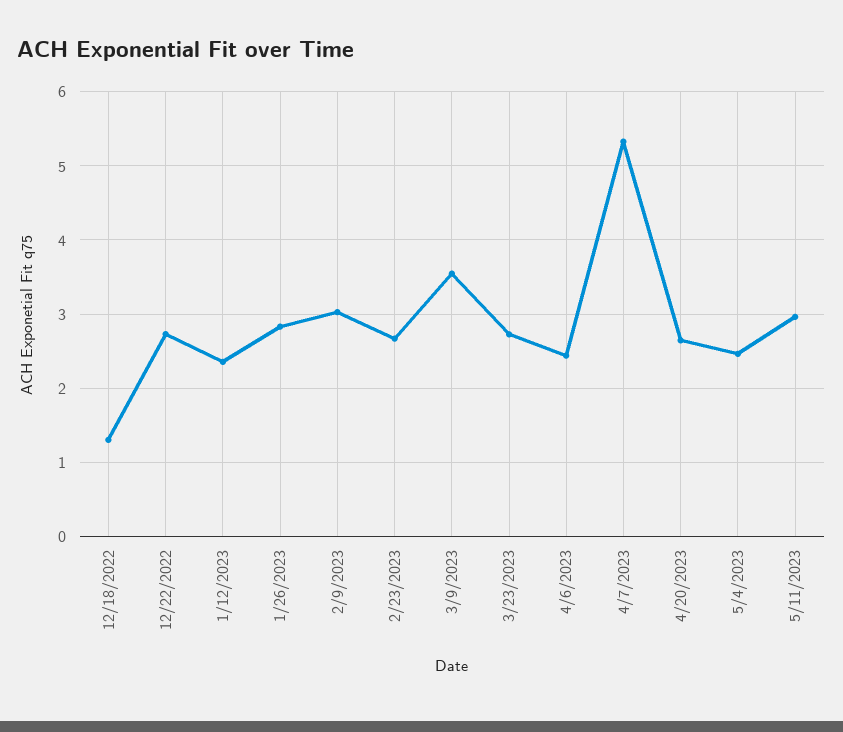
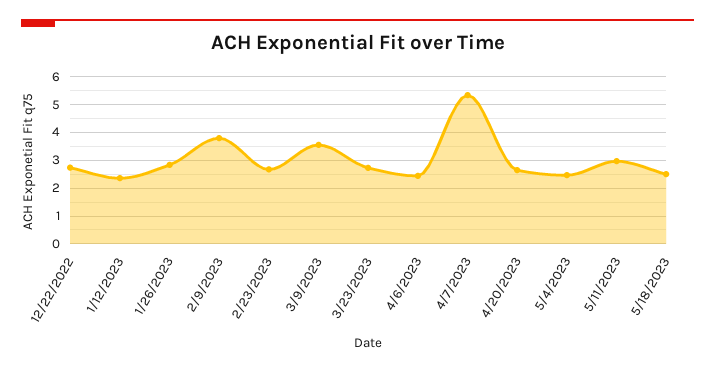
12/18/2022: 1.3 -> none
2/9/2023: 3 -> 3.75
5/18/2023: none -> 2.5

